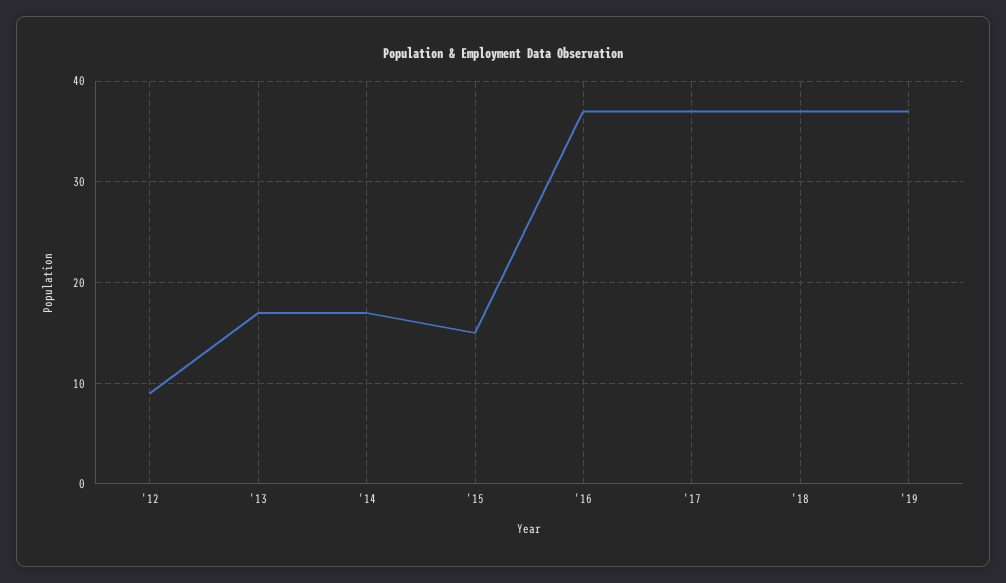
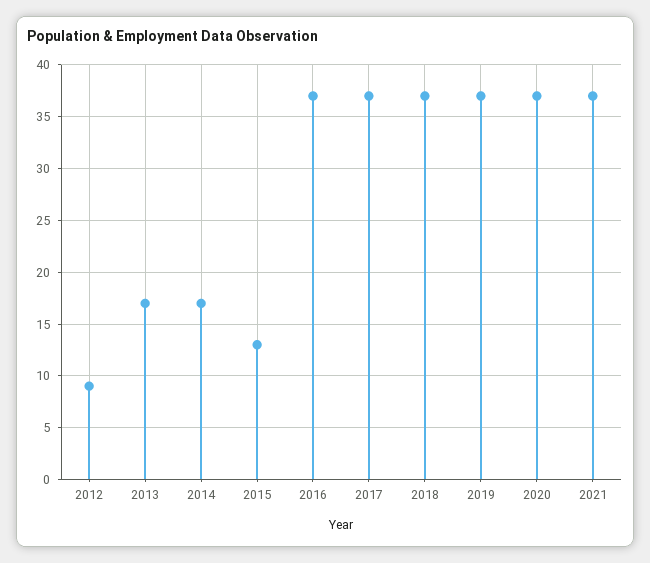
'15: 15 -> 13
2020: none -> 37
2021: none -> 37

